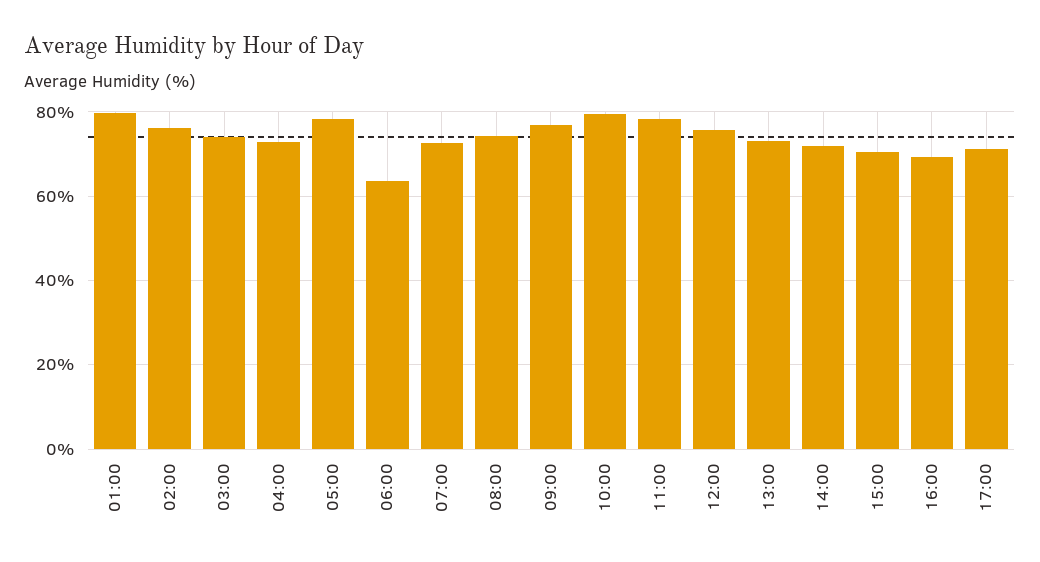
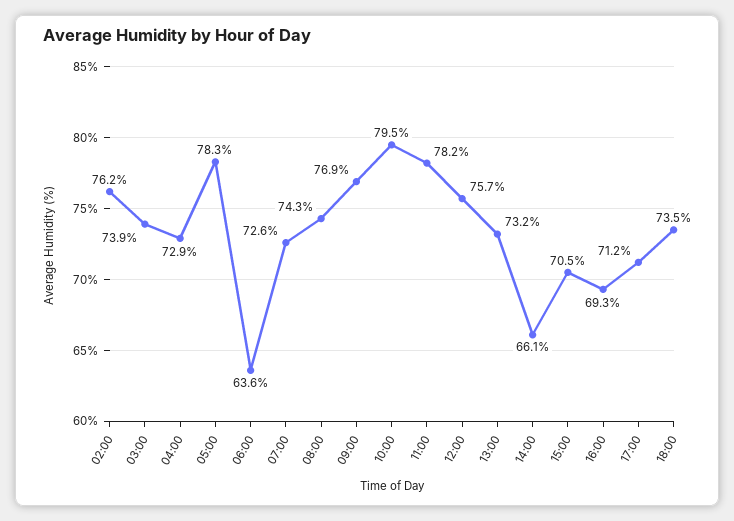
01:00: 80 -> none
14:00: 72 -> 66.1
18:00: none -> 73.5

